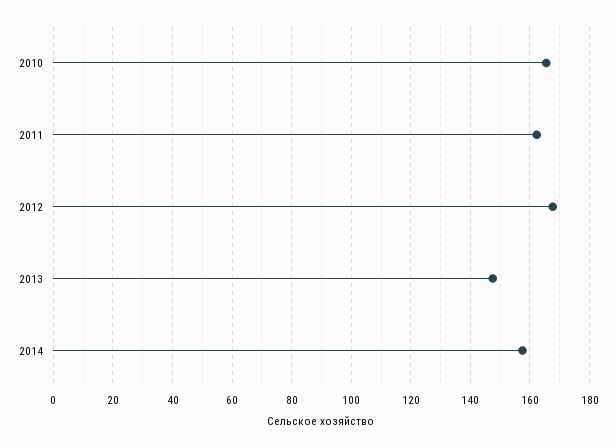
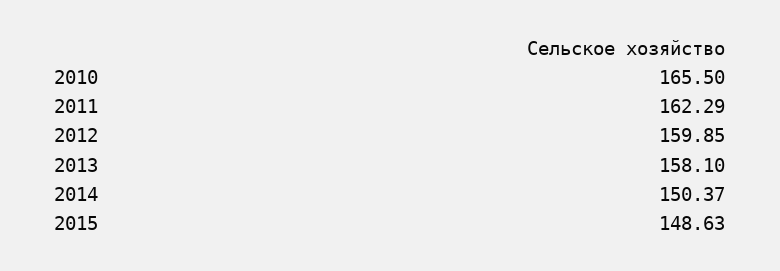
2012: 167.5 -> 159.85
2013: 147.5 -> 158.1
2014: 157.5 -> 150.37
2015: none -> 148.63

